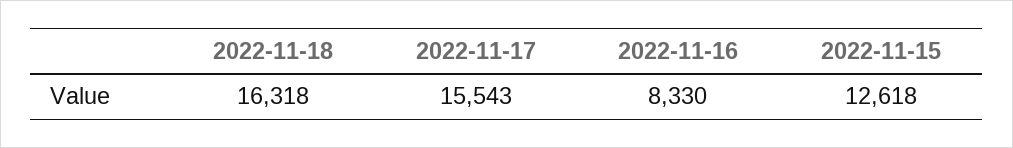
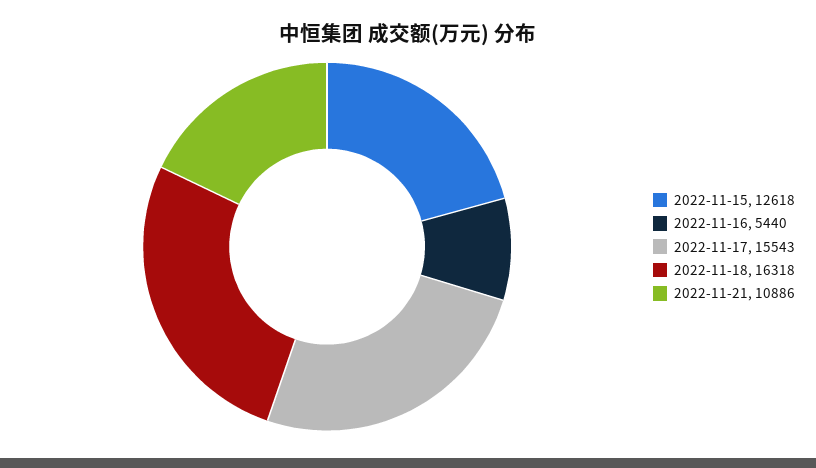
2022-11-16: 8330 -> 5440
2022-11-21: none -> 10886

